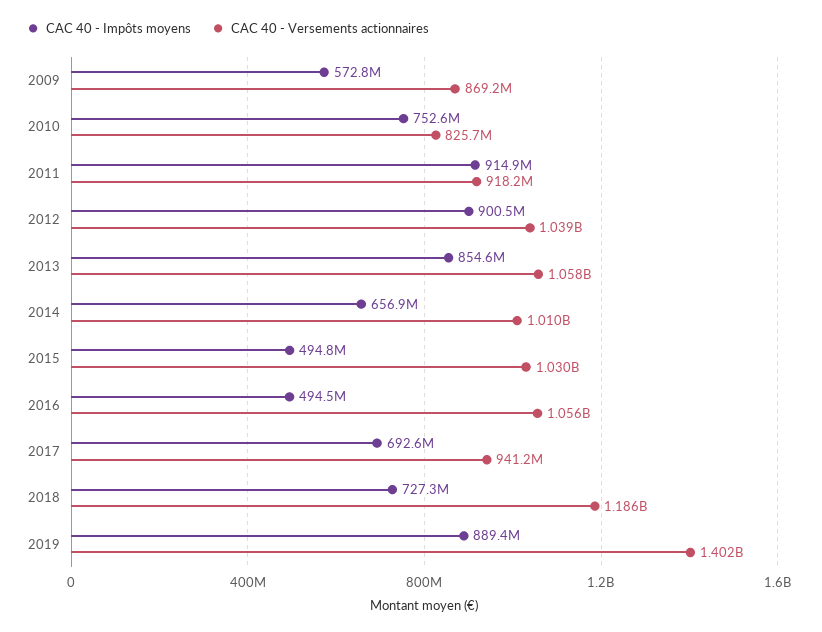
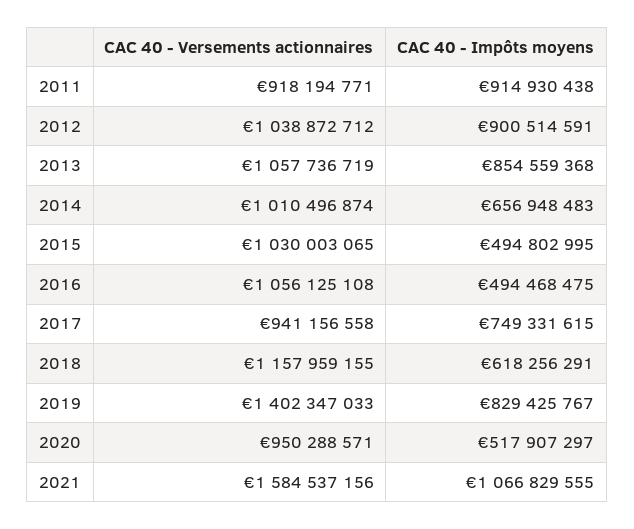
CAC 40 - Impôts moyens, 2009: 572800000 -> none
CAC 40 - Versements actionnaires, 2009: 869200000 -> none
CAC 40 - Impôts moyens, 2010: 752600000 -> none
CAC 40 - Versements actionnaires, 2010: 825700000 -> none
CAC 40 - Impôts moyens, 2017: 692600000 -> 749331615
CAC 40 - Impôts moyens, 2018: 727300000 -> 618256291
CAC 40 - Versements actionnaires, 2018: 1186000000 -> 1157959155
CAC 40 - Impôts moyens, 2019: 889400000 -> 829425767
CAC 40 - Versements actionnaires, 2020: none -> 950288571
CAC 40 - Impôts moyens, 2020: none -> 517907297
CAC 40 - Versements actionnaires, 2021: none -> 1584537156
CAC 40 - Impôts moyens, 2021: none -> 1066829555

